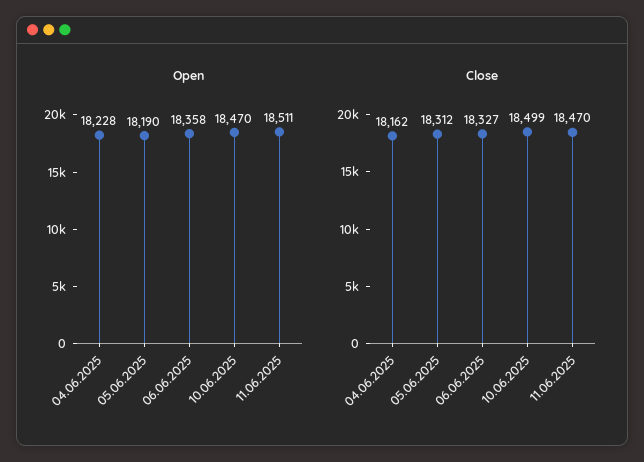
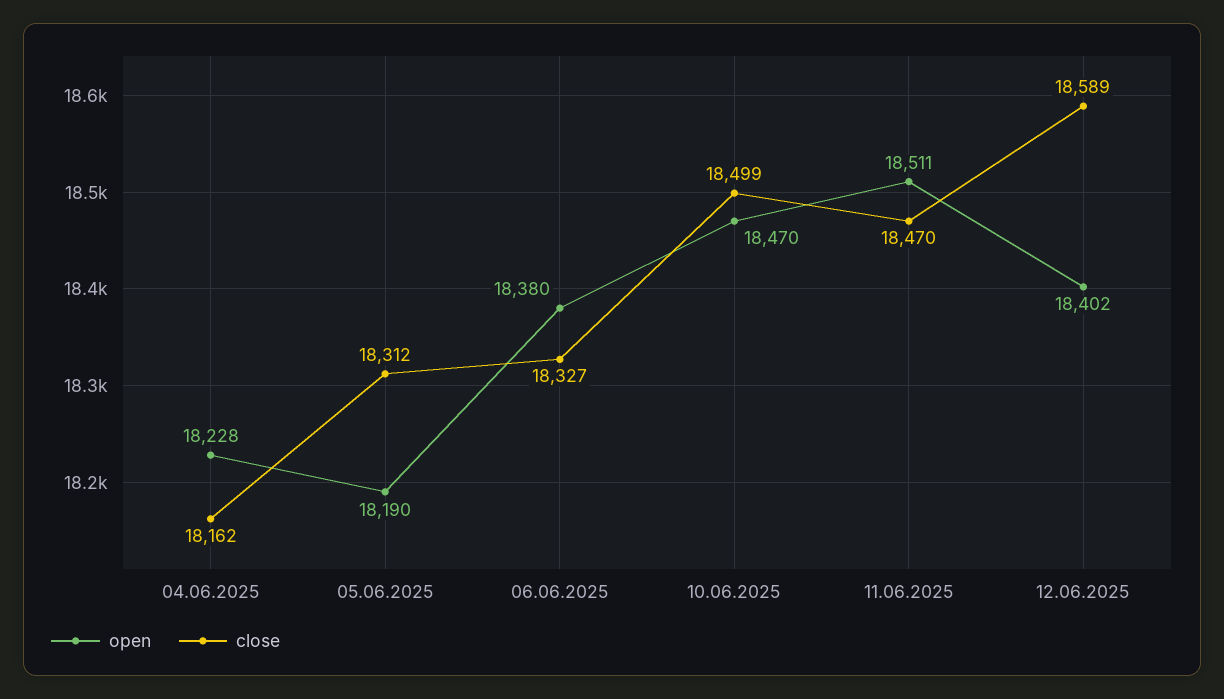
Open, 06.06.2025: 18358 -> 18380
Open, 12.06.2025: none -> 18402
Close, 12.06.2025: none -> 18589

